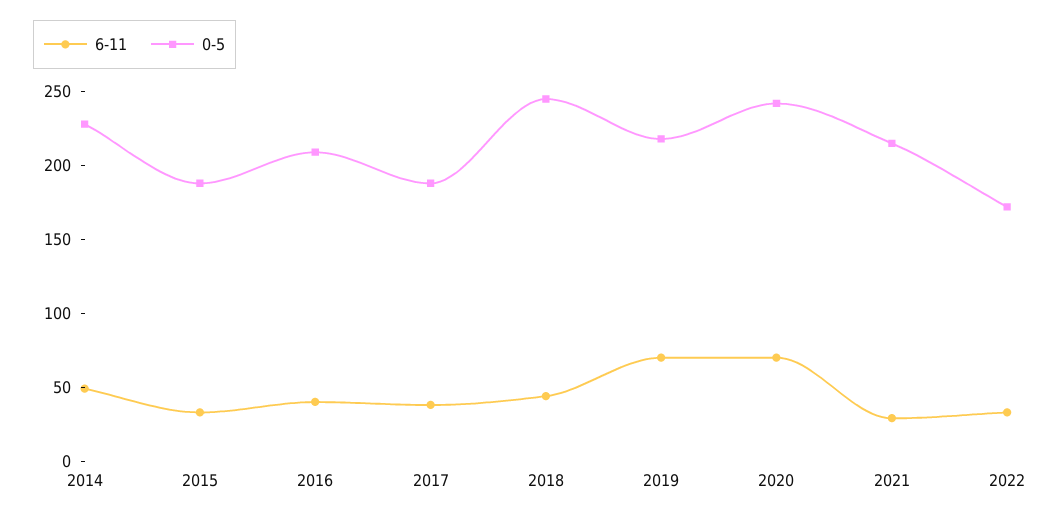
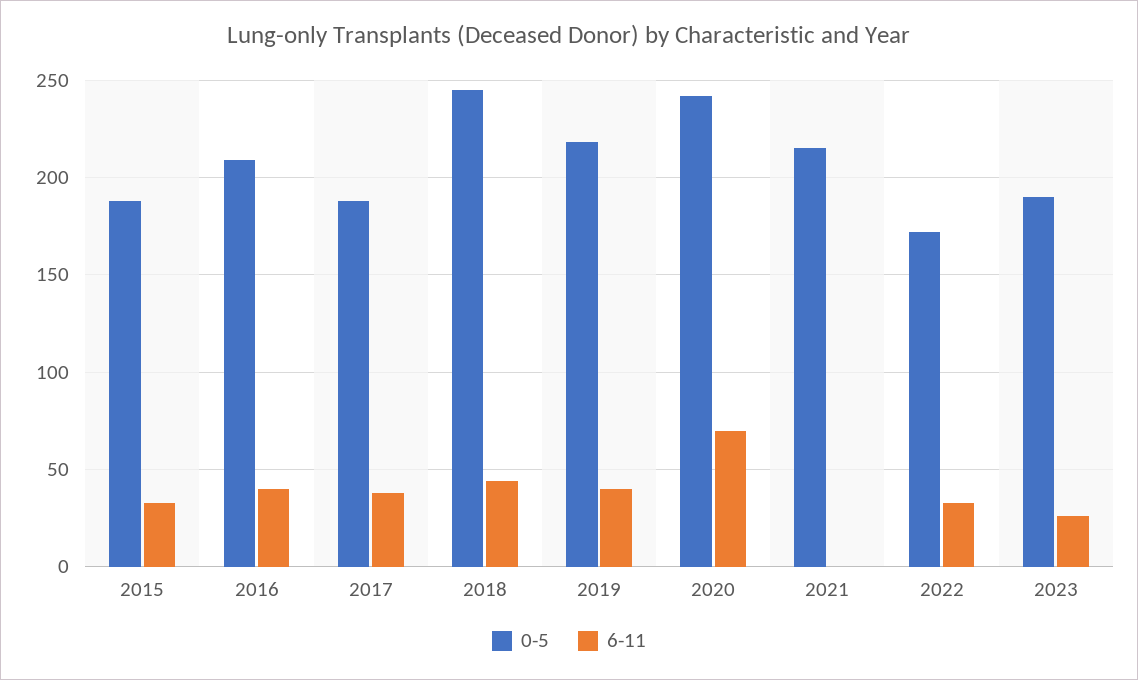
6-11, 2014: 50 -> none
0-5, 2014: 230 -> none
6-11, 2019: 70 -> 40
6-11, 2021: 30 -> 0
0-5, 2023: none -> 190
6-11, 2023: none -> 25

